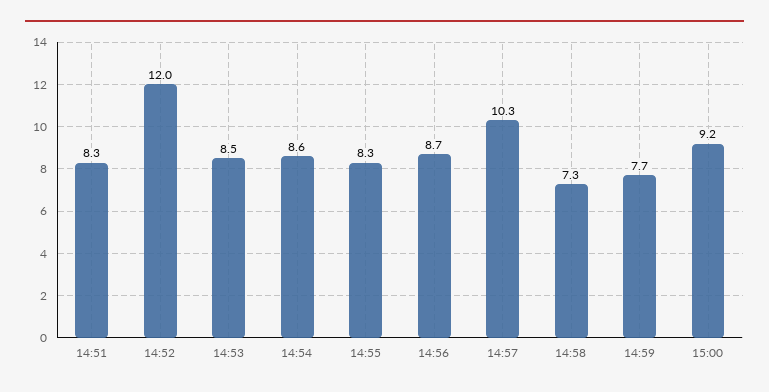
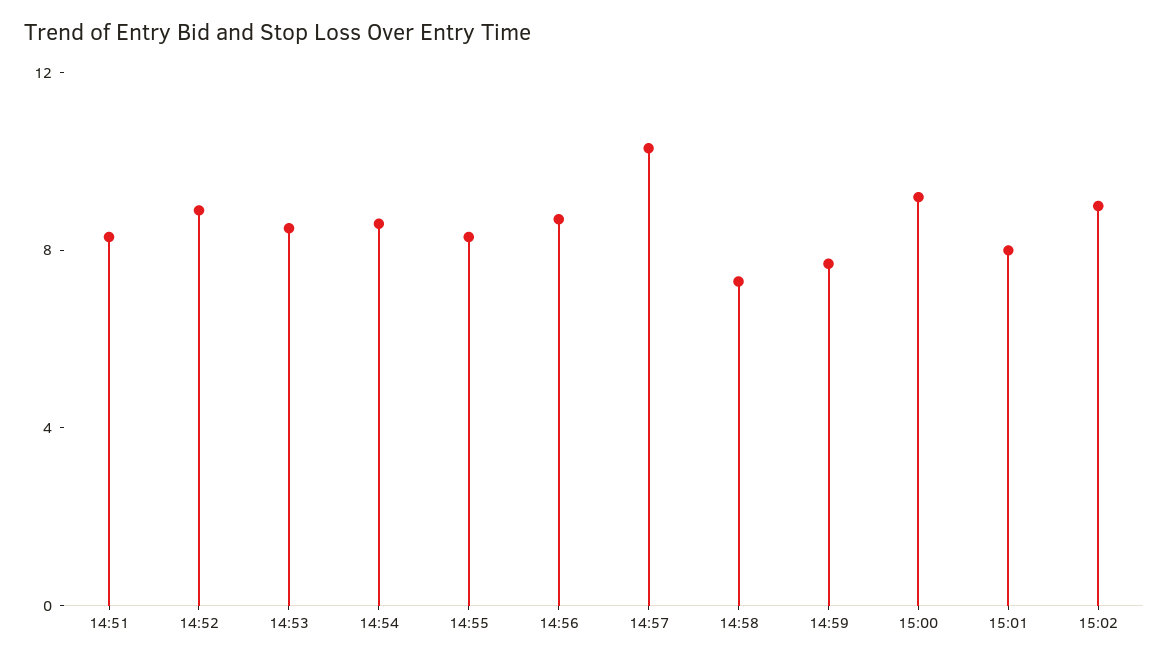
14:52: 12 -> 9
15:01: none -> 8
15:02: none -> 9

